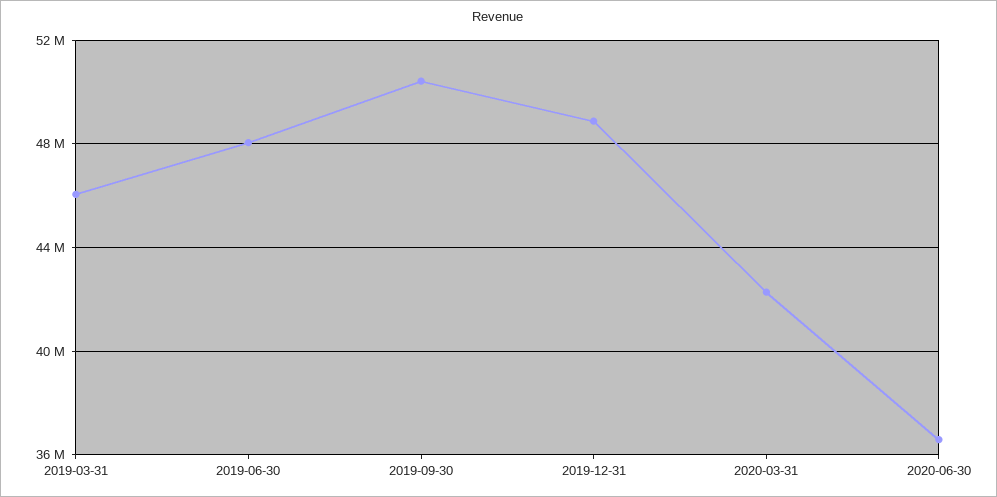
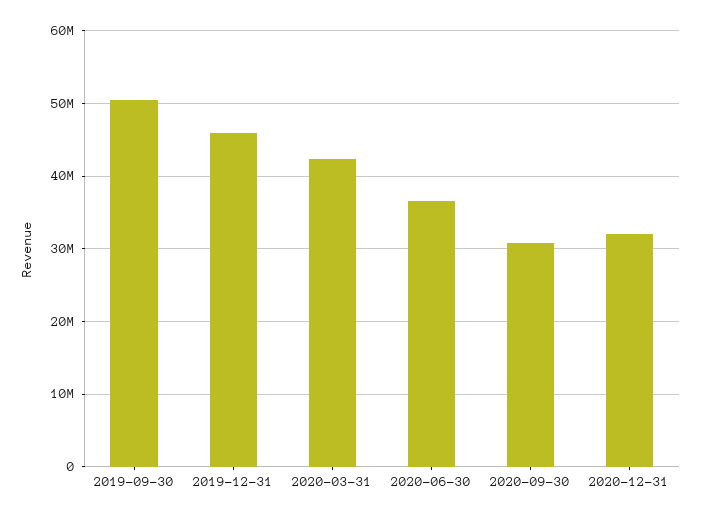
2019-03-31: 46000000 -> none
2019-06-30: 48000000 -> none
2019-12-31: 49000000 -> 46000000
2020-09-30: none -> 31000000
2020-12-31: none -> 32000000

